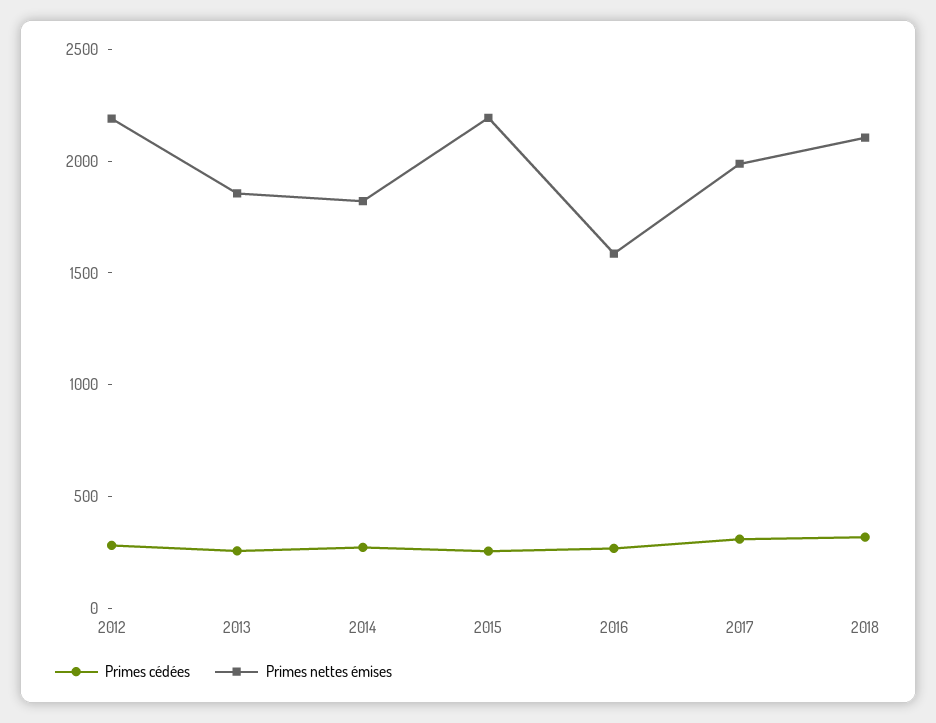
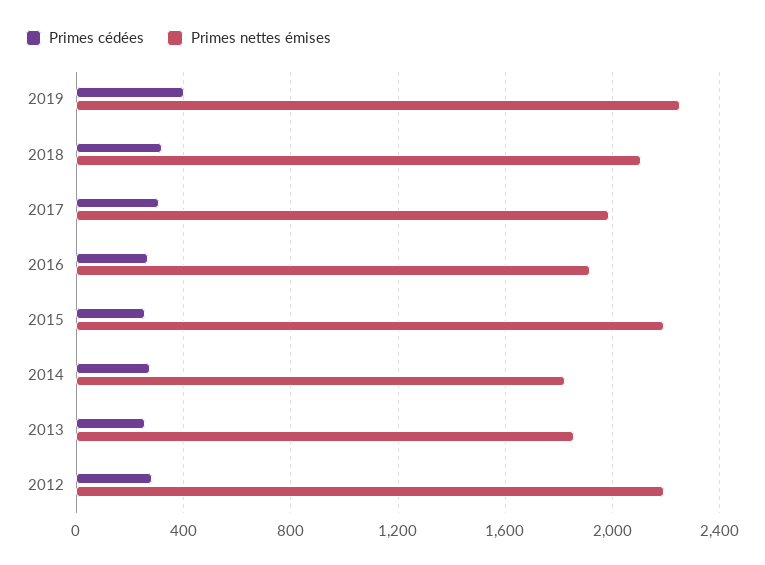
Primes nettes émises, 2016: 1600 -> 1900
Primes cédées, 2019: none -> 400
Primes nettes émises, 2019: none -> 2250

